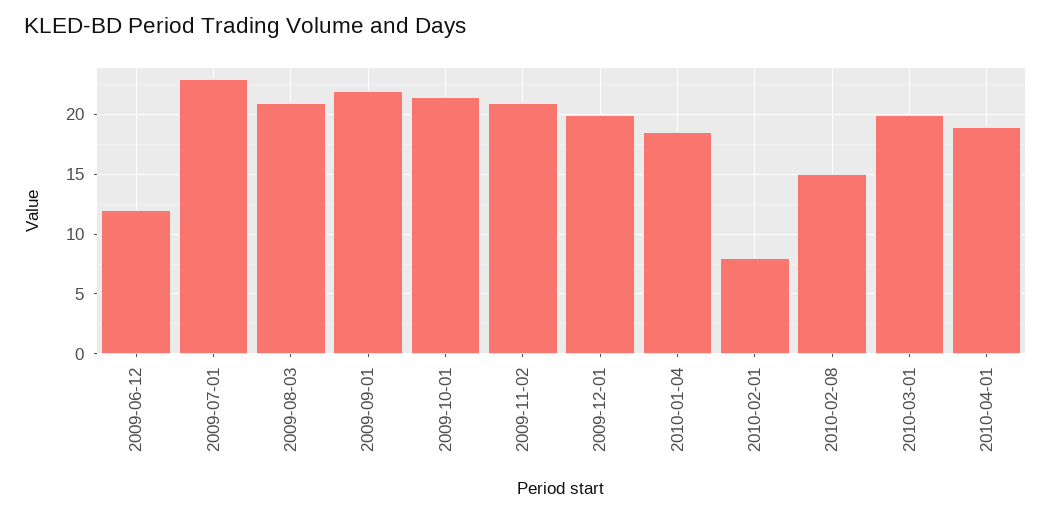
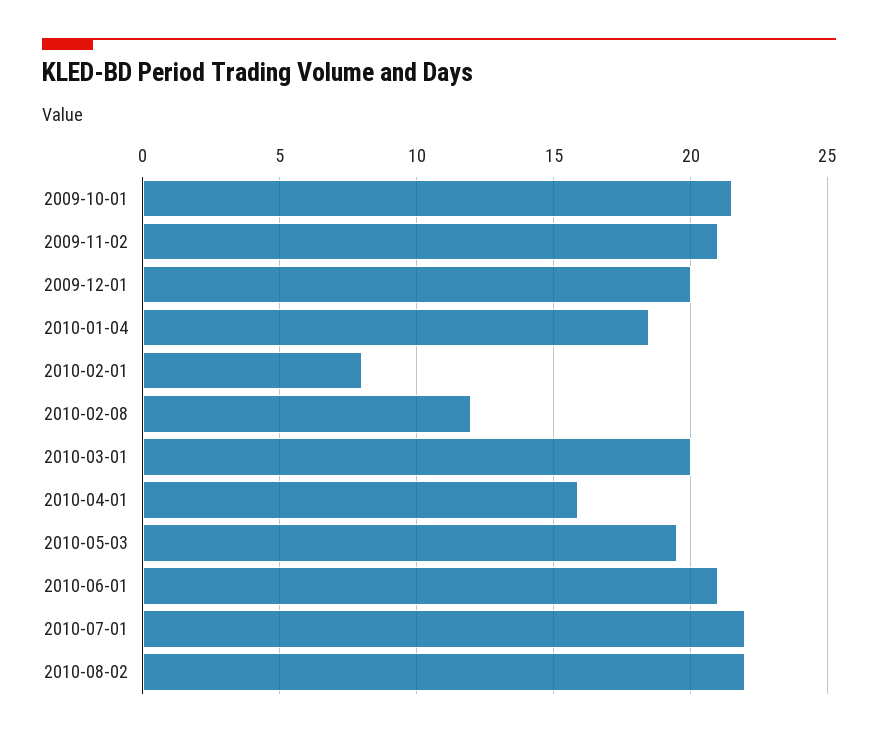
2009-06-12: 12 -> none
2009-07-01: 23 -> none
2009-08-03: 21 -> none
2009-09-01: 22 -> none
2010-02-08: 15 -> 12
2010-04-01: 19 -> 16
2010-05-03: none -> 19.5
2010-06-01: none -> 21
2010-07-01: none -> 22
2010-08-02: none -> 22

